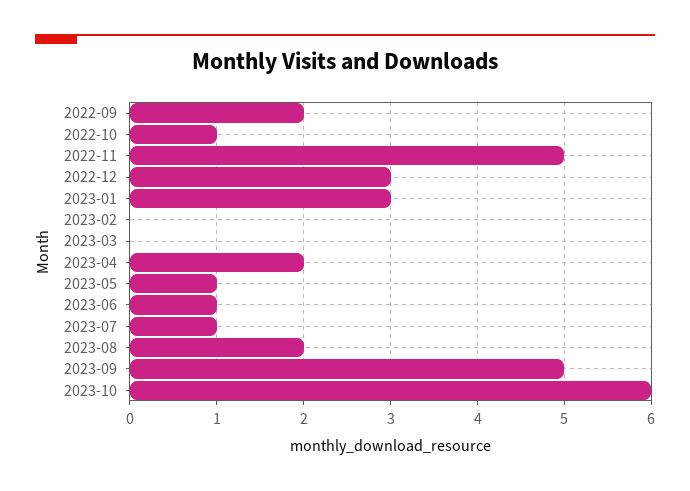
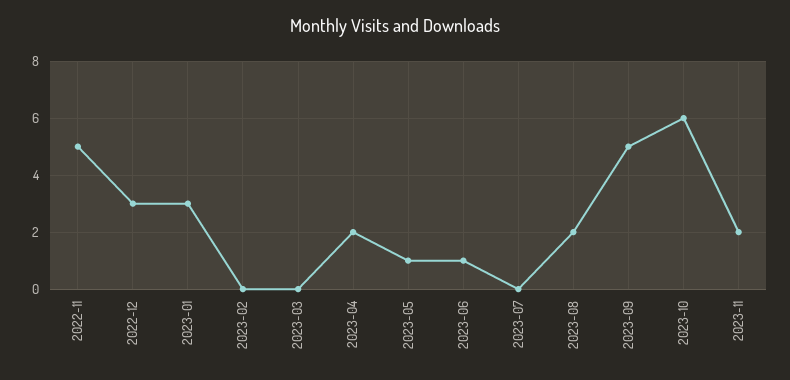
2022-09: 2 -> none
2022-10: 1 -> none
2023-07: 1 -> 0
2023-11: none -> 2

